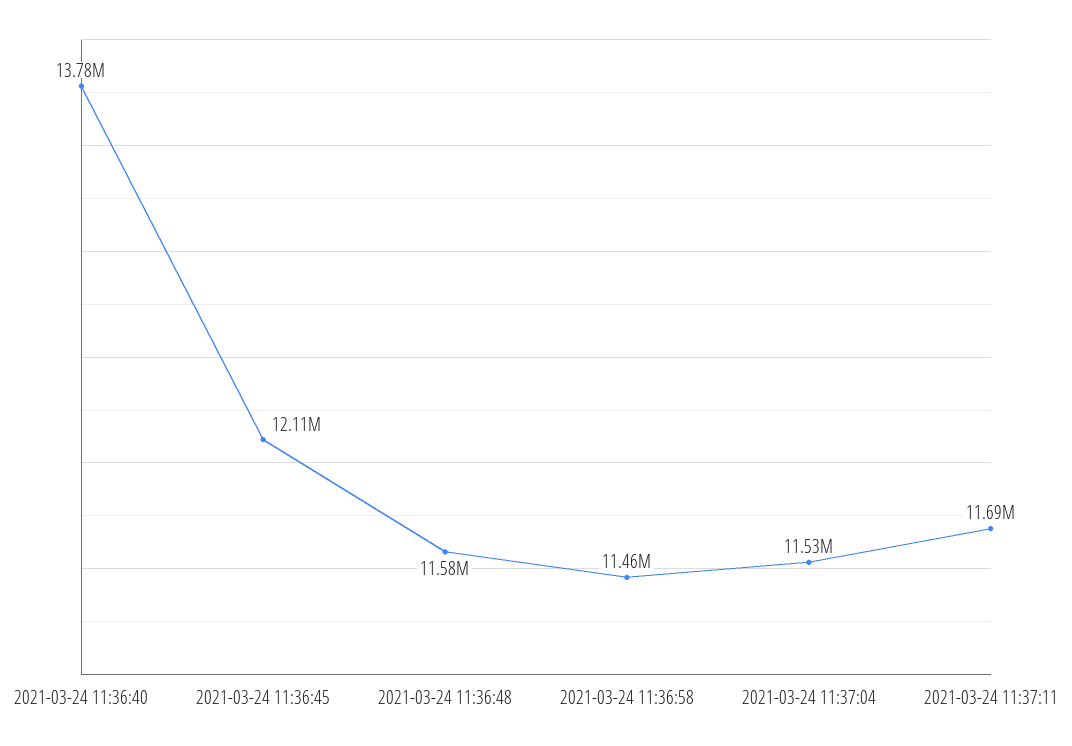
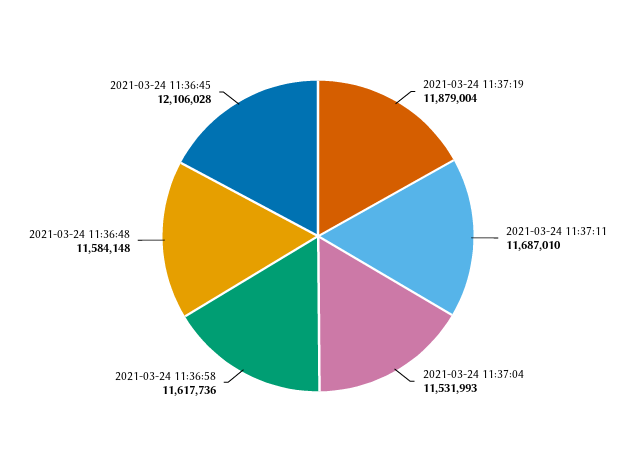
2021-03-24 11:36:40: 13780000 -> none
2021-03-24 11:36:58: 11460000 -> 11617736
2021-03-24 11:37:19: none -> 11879004

